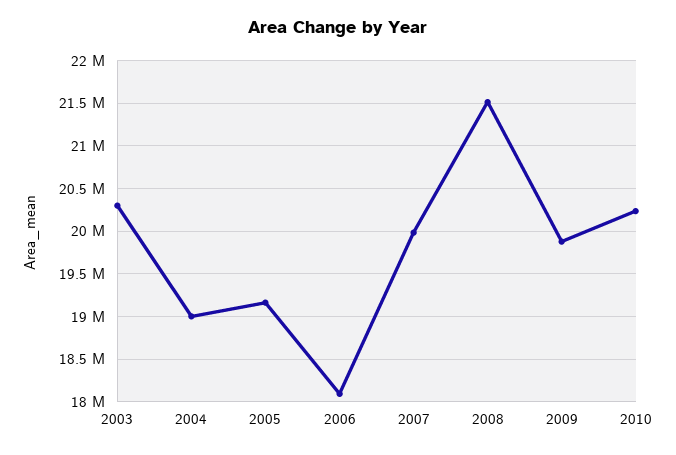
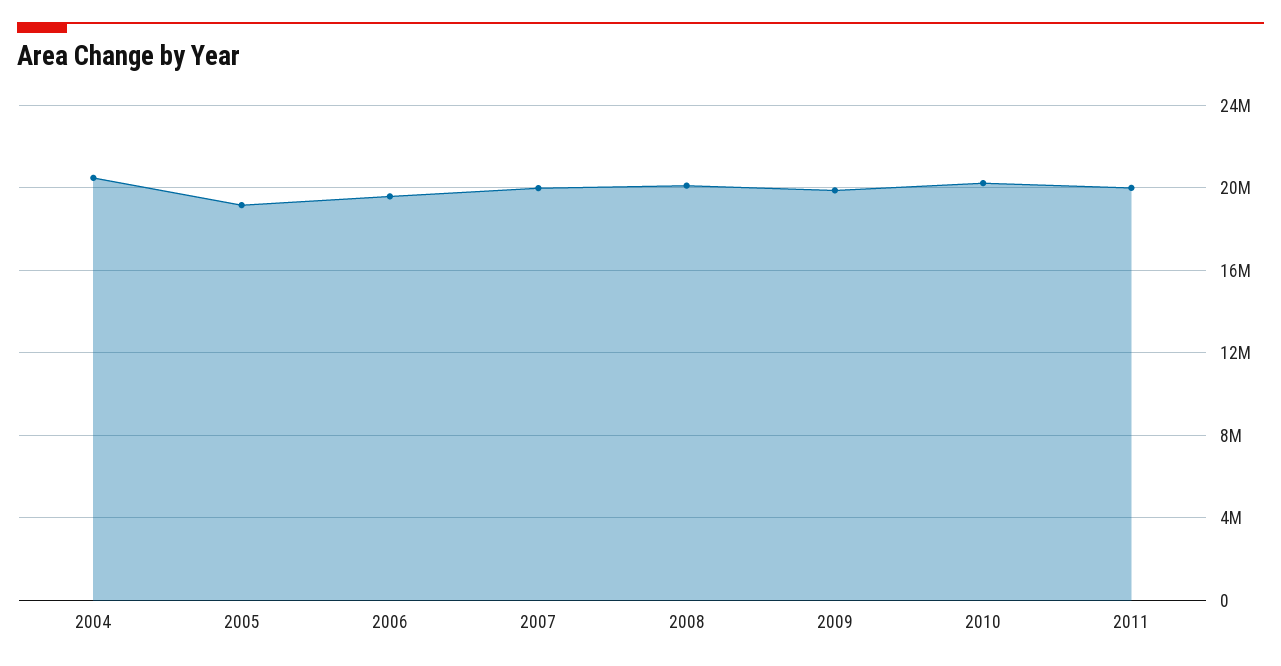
2003: 20300000 -> none
2004: 19000000 -> 20500000
2006: 18100000 -> 19500000
2008: 21500000 -> 20000000
2011: none -> 20000000

